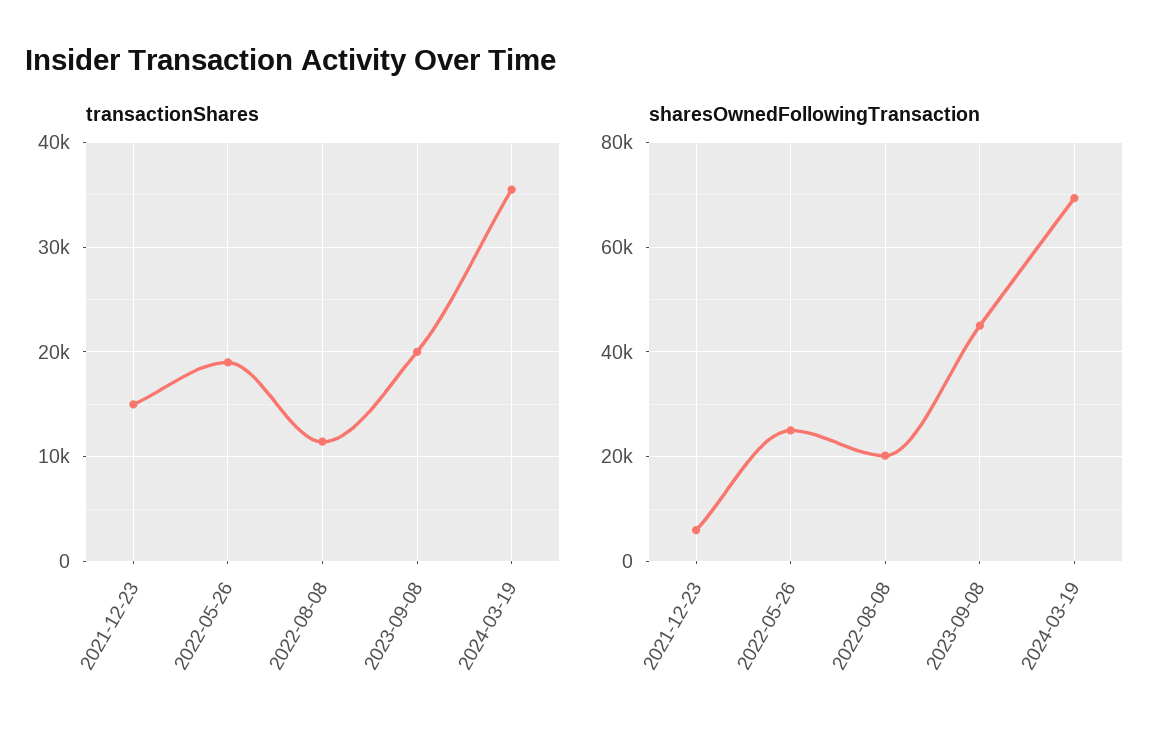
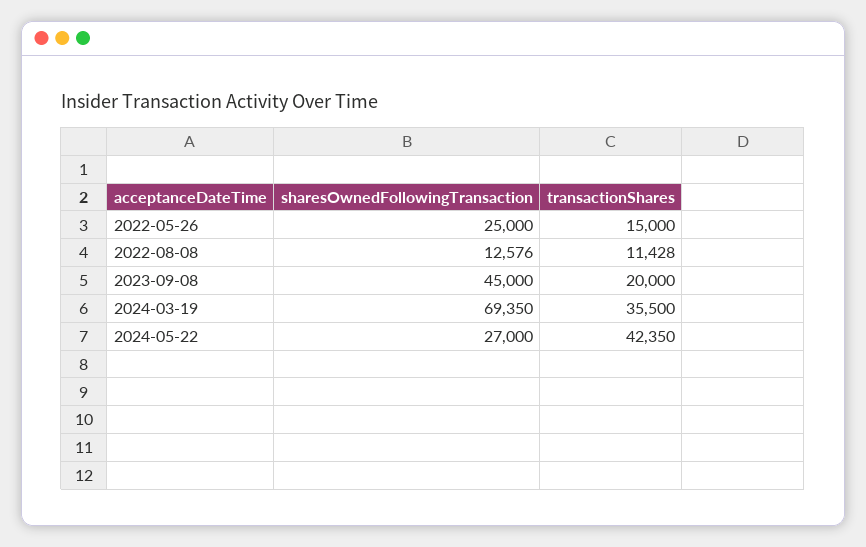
transactionShares, 2021-12-23: 15000 -> none
transactionShares, 2022-05-26: 19000 -> 15000
sharesOwnedFollowingTransaction, 2021-12-23: 6000 -> none
sharesOwnedFollowingTransaction, 2022-08-08: 20000 -> 12576
sharesOwnedFollowingTransaction, 2024-05-22: none -> 27000
transactionShares, 2024-05-22: none -> 42350

